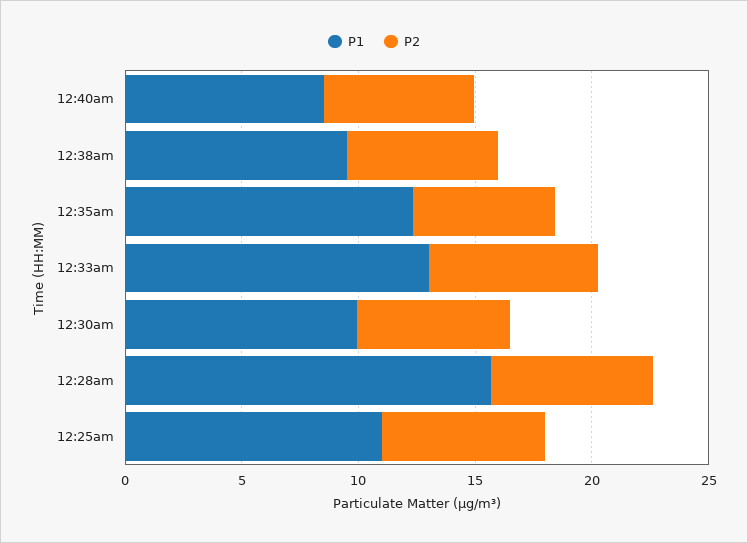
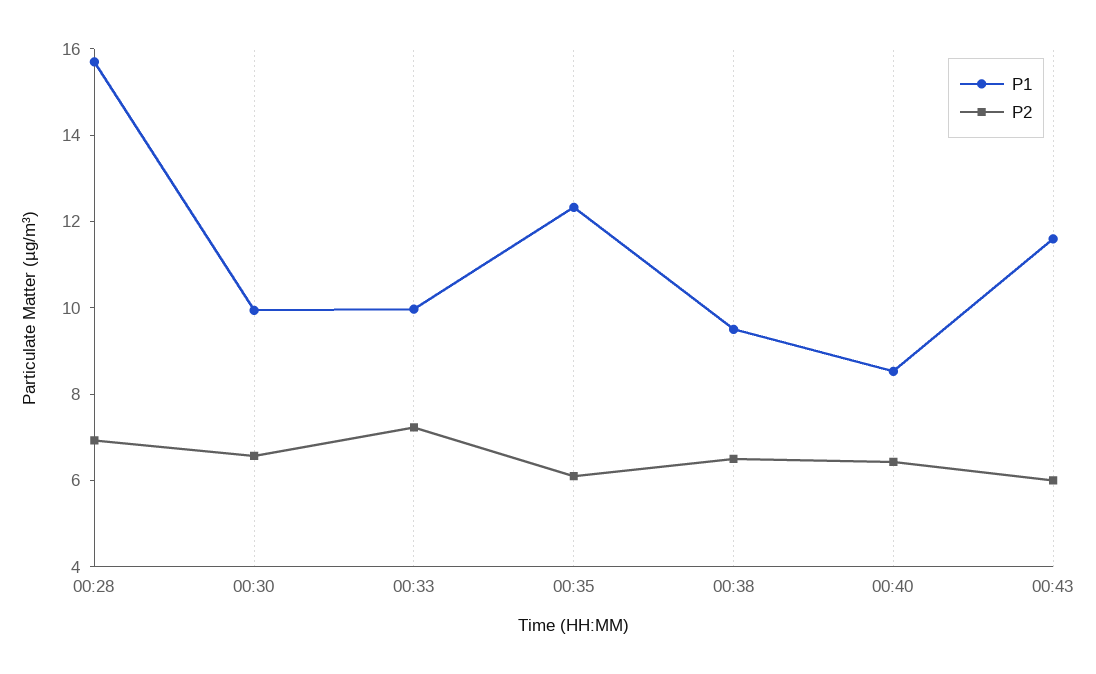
P1, 12:33am: 13 -> 10
P1, 12:25am: 11 -> none
P2, 12:25am: 7 -> none
P1, 00:43: none -> 11.5
P2, 00:43: none -> 6

